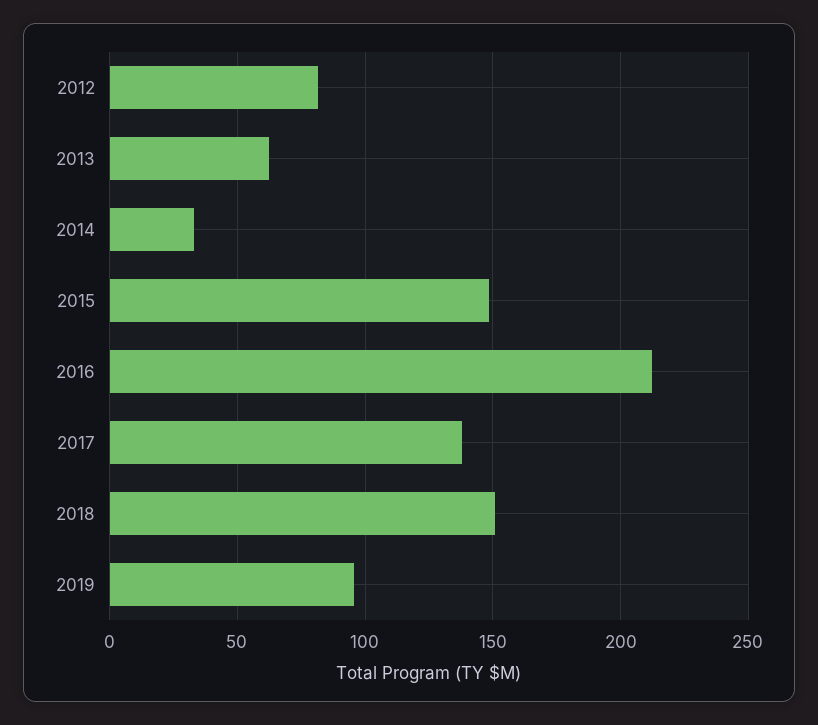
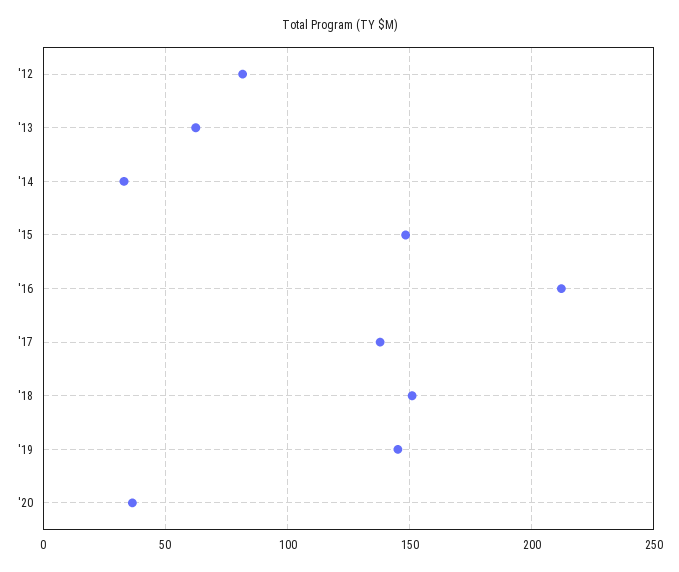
2019: 95 -> 145
'20: none -> 35

